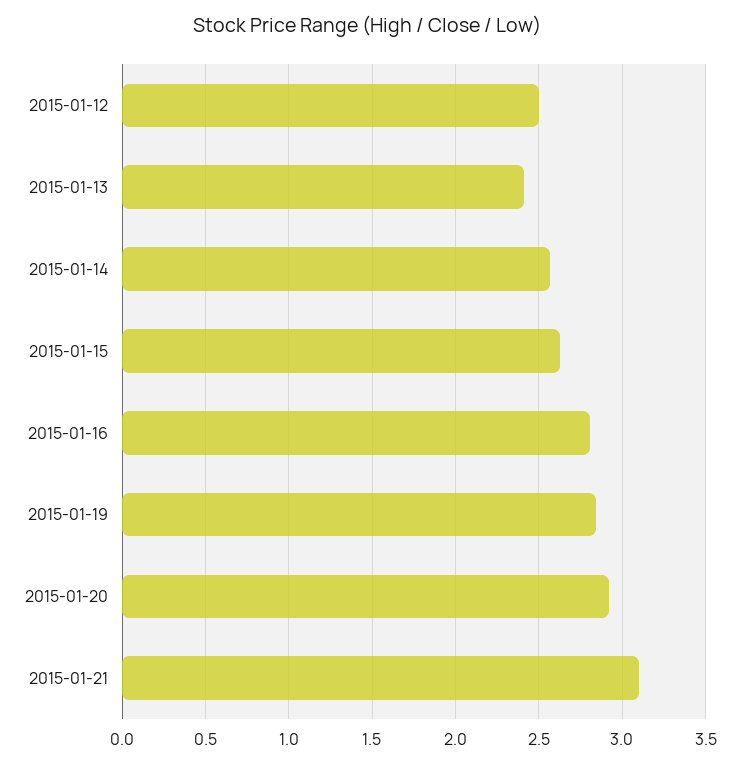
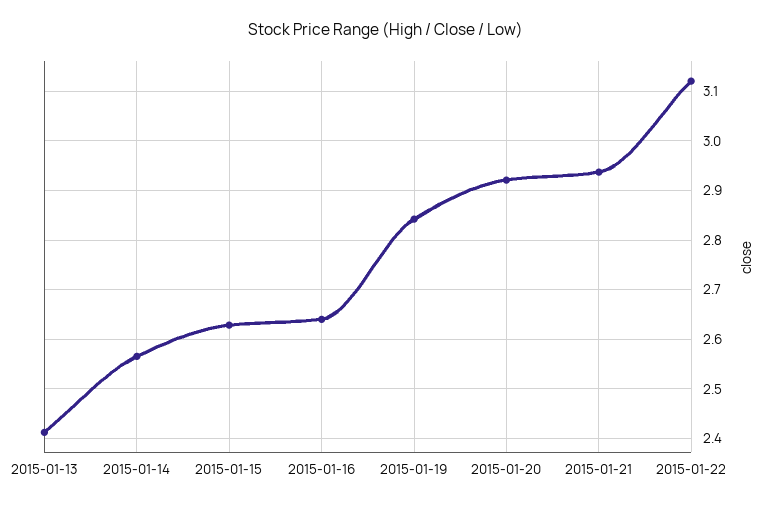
2015-01-12: 2.5 -> none
2015-01-16: 2.8 -> 2.64
2015-01-21: 3.1 -> 2.94
2015-01-22: none -> 3.12

